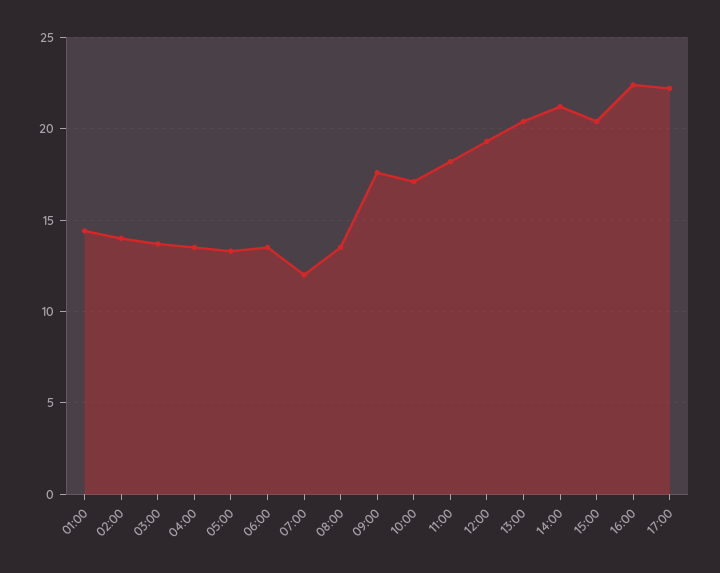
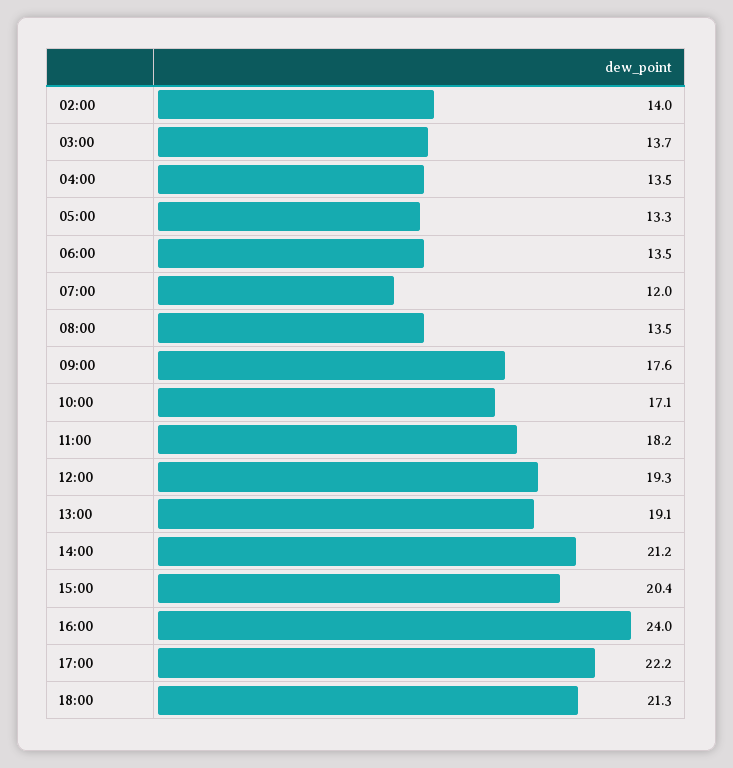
01:00: 14.5 -> none
13:00: 20.5 -> 19.1
16:00: 22.5 -> 24
18:00: none -> 21.3

